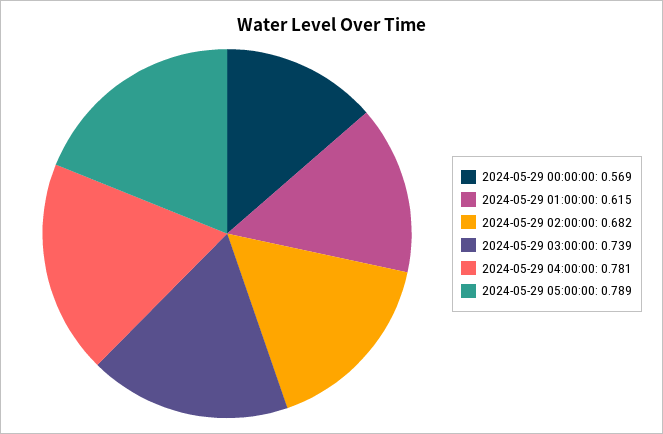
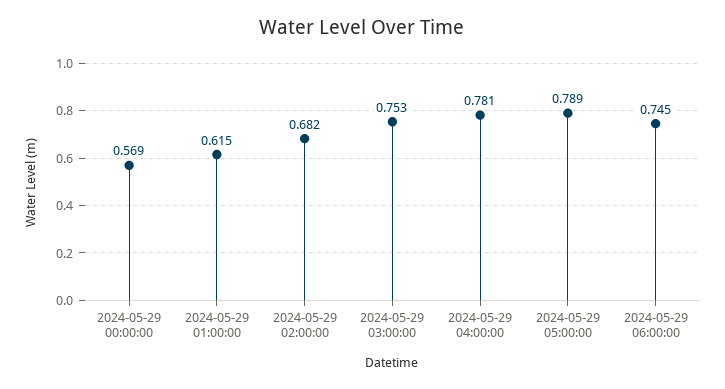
2024-05-29 03:00:00: 0.739 -> 0.753
2024-05-29 06:00:00: none -> 0.745

